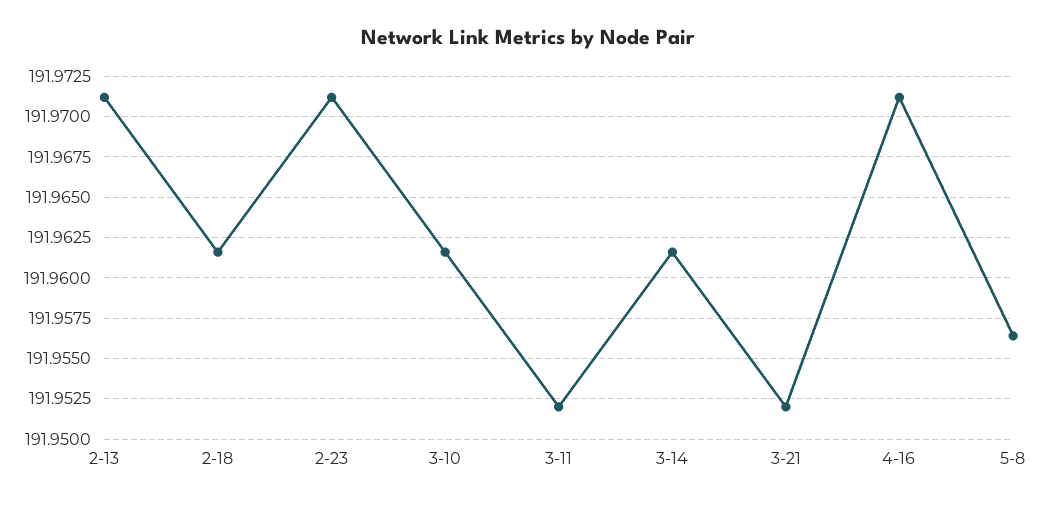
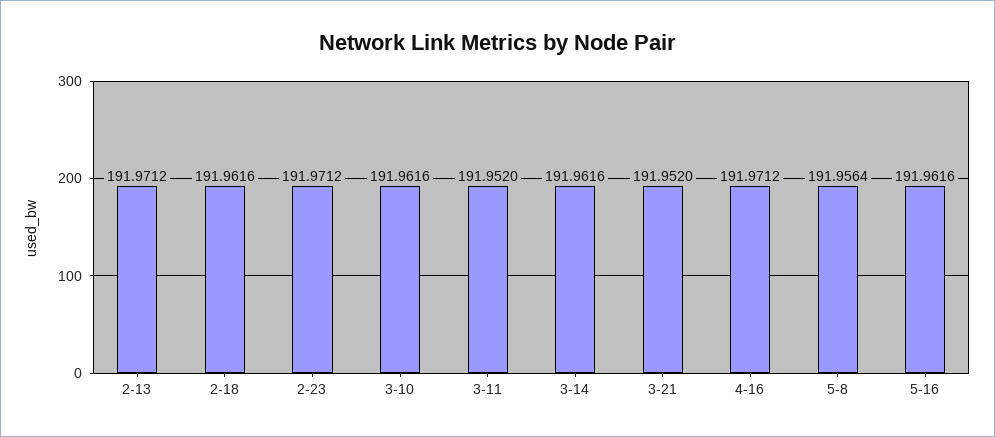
5-16: none -> 191.9616

